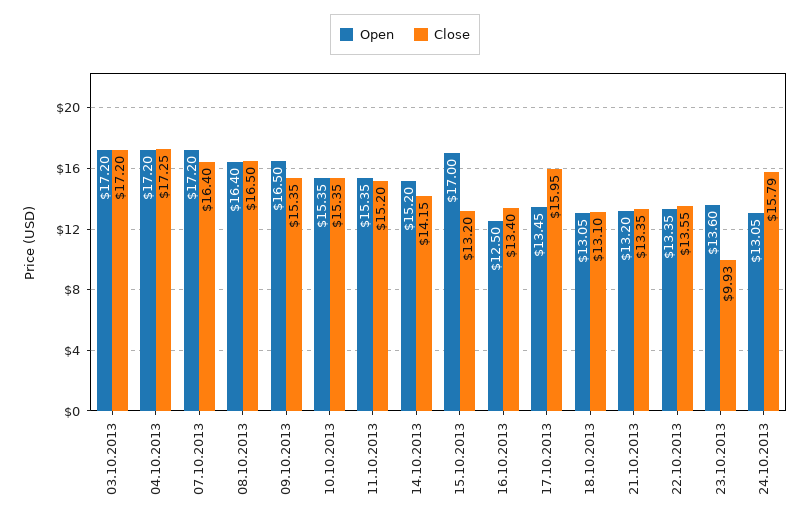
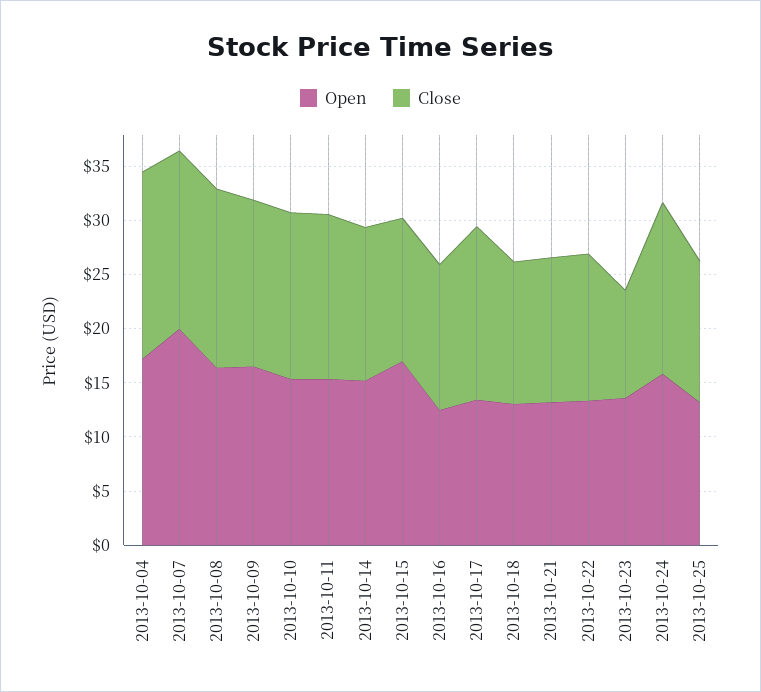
Open, 03.10.2013: 17.2 -> none
Close, 03.10.2013: 17.2 -> none
Open, 07.10.2013: 17.2 -> 20
Open, 24.10.2013: 13.05 -> 16
Open, 2013-10-25: none -> 13
Close, 2013-10-25: none -> 13

